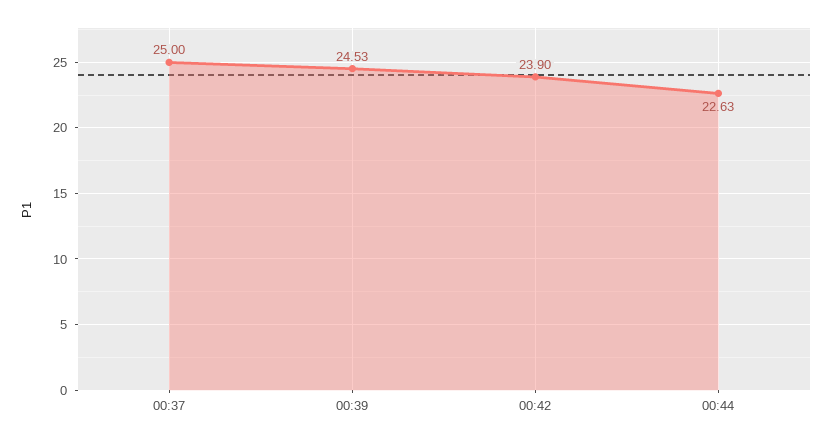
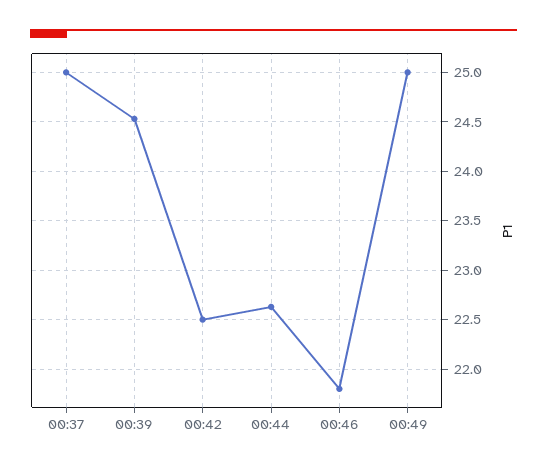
00:42: 23.9 -> 22.5
00:46: none -> 21.8
00:49: none -> 25

